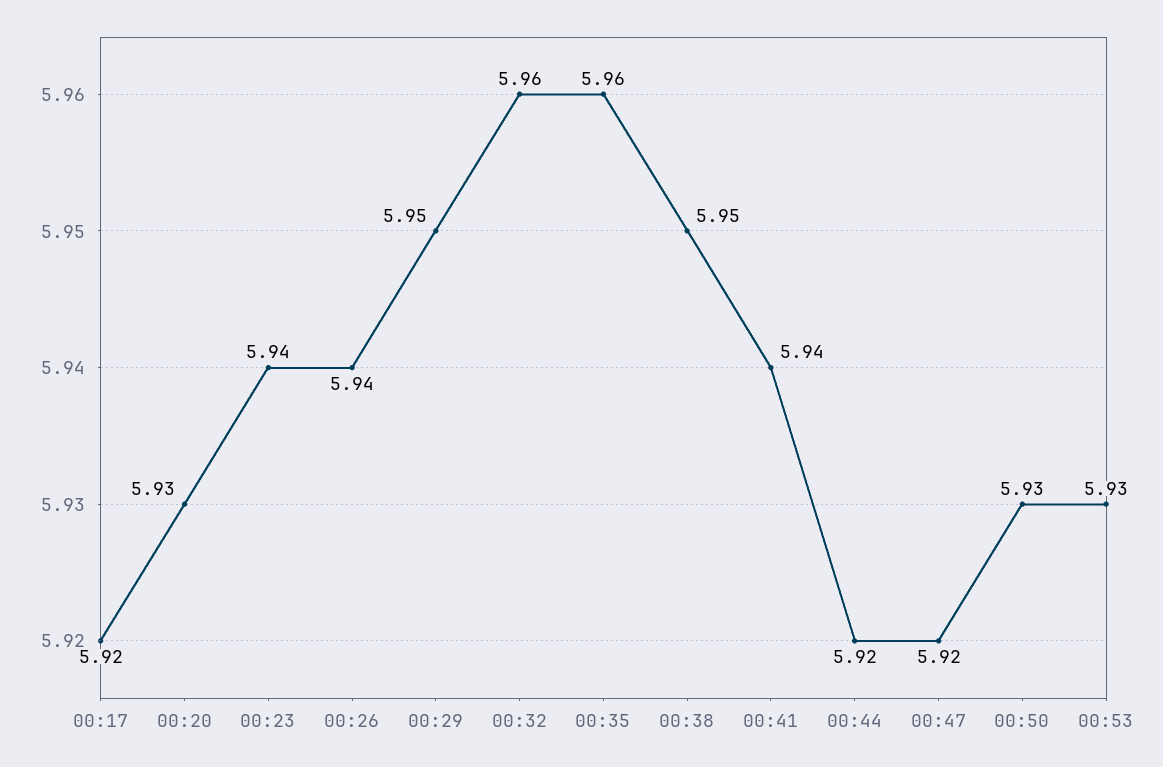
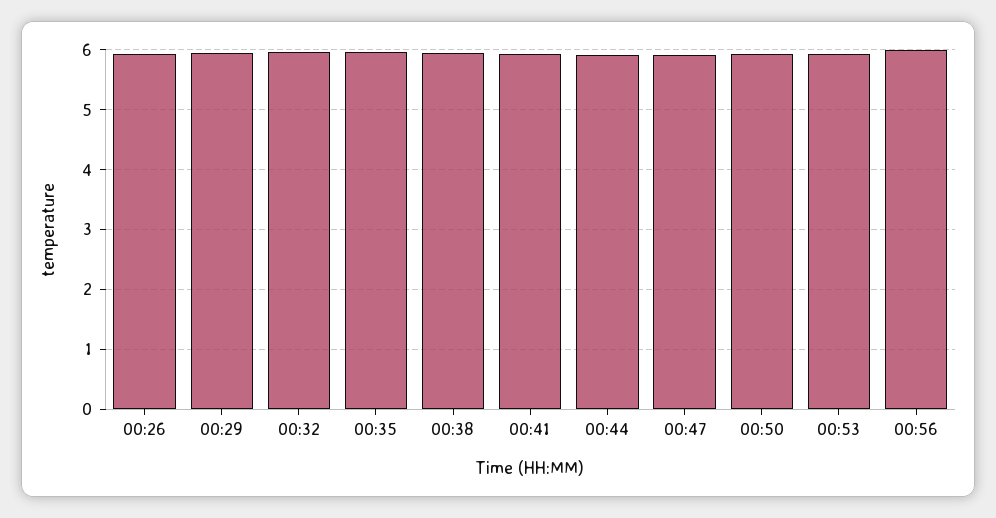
00:17: 5.92 -> none
00:20: 5.93 -> none
00:23: 5.94 -> none
00:56: none -> 6

